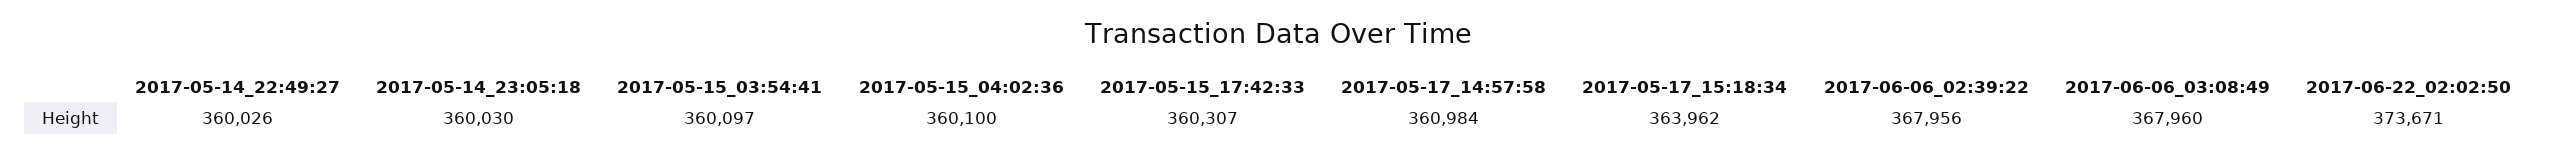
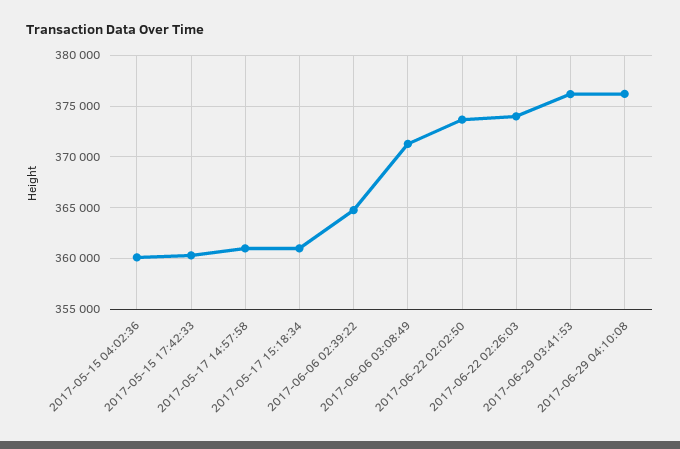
2017-05-14_22:49:27: 360026 -> none
2017-05-14_23:05:18: 360030 -> none
2017-05-15_03:54:41: 360097 -> none
2017-05-17_15:18:34: 363962 -> 361000
2017-06-06_02:39:22: 367956 -> 365000
2017-06-06_03:08:49: 367960 -> 371000
2017-06-22 02:26:03: none -> 374000
2017-06-29 03:41:53: none -> 376000
2017-06-29 04:10:08: none -> 376000

